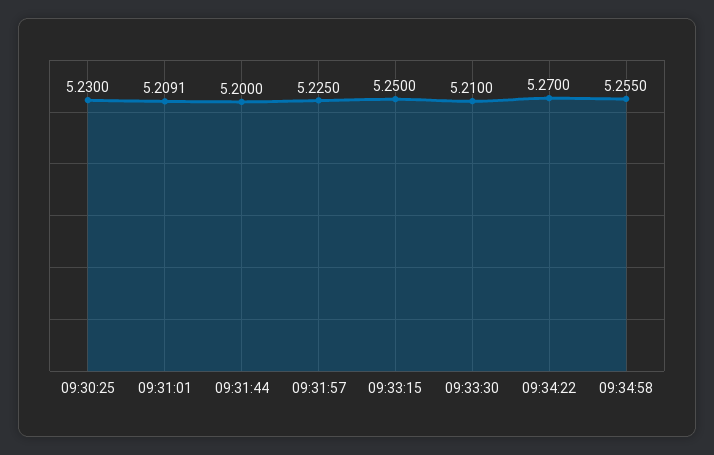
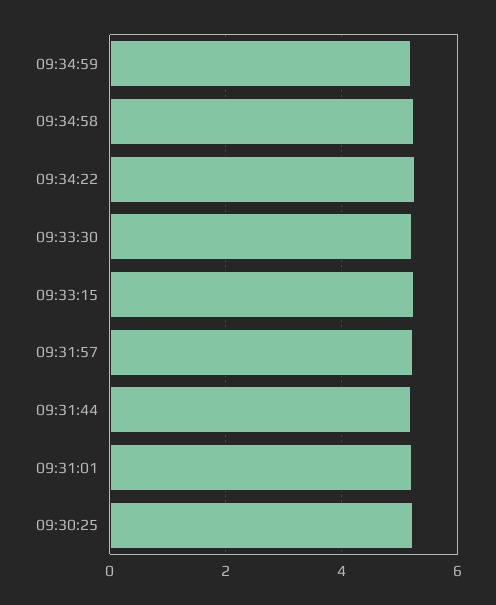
09:34:59: none -> 5.2

